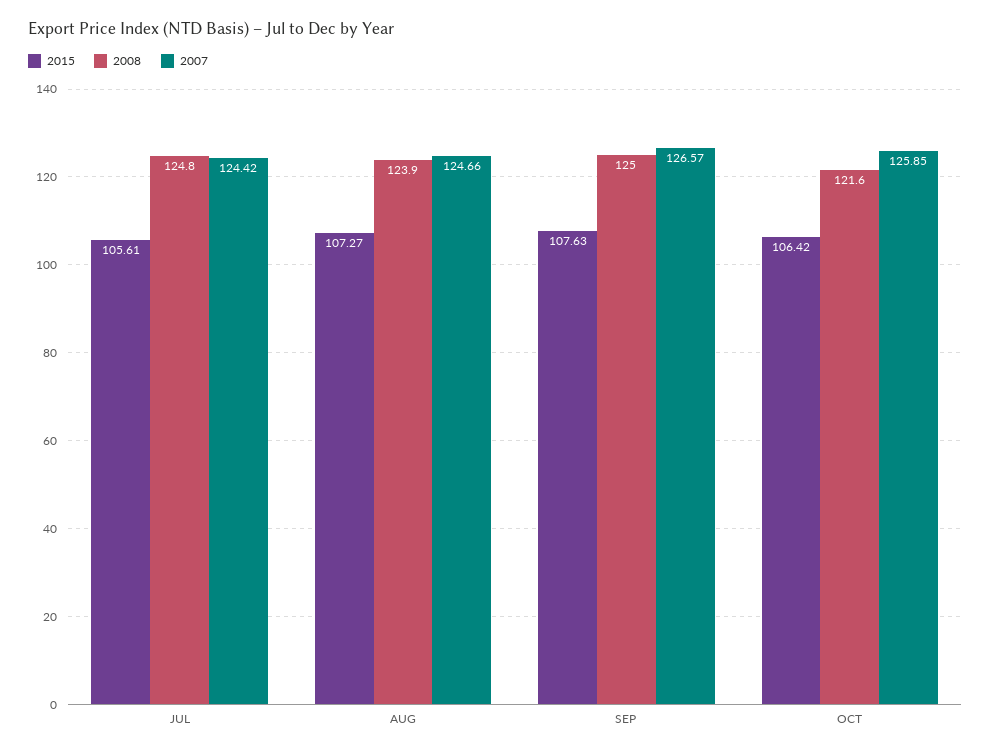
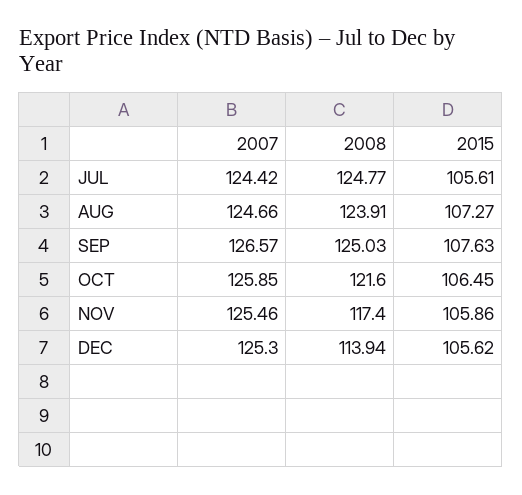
2015, OCT: 106.42 -> 106.45
2007, NOV: none -> 125.46
2008, NOV: none -> 117.4
2015, NOV: none -> 105.86
2007, DEC: none -> 125.3
2008, DEC: none -> 113.94
2015, DEC: none -> 105.62

